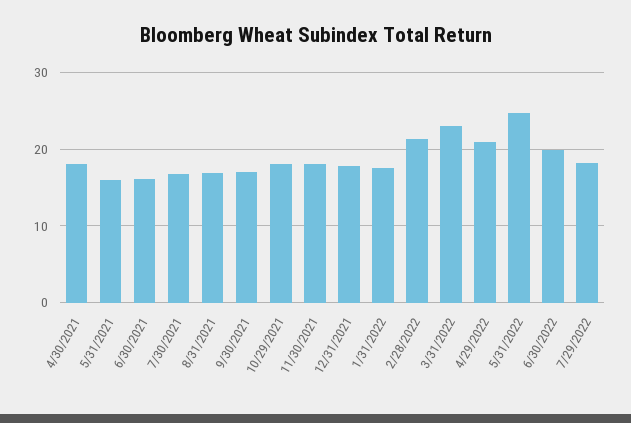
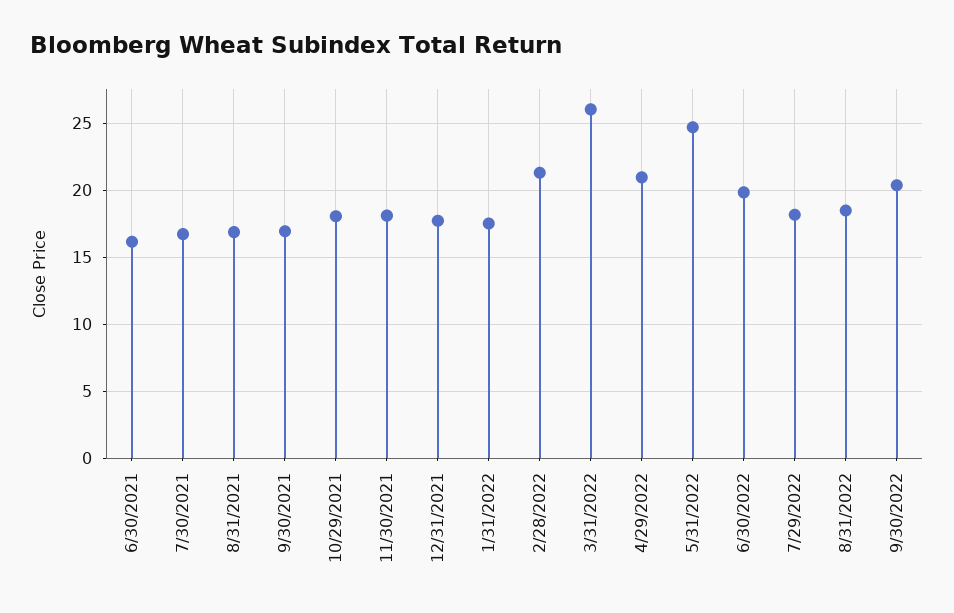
4/30/2021: 18 -> none
5/31/2021: 16 -> none
3/31/2022: 23 -> 26
8/31/2022: none -> 18.5
9/30/2022: none -> 20.5

